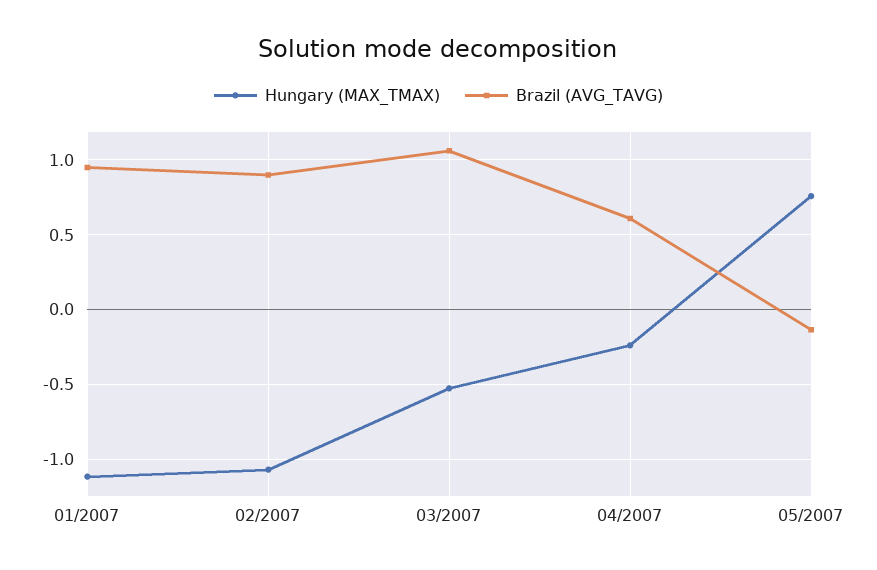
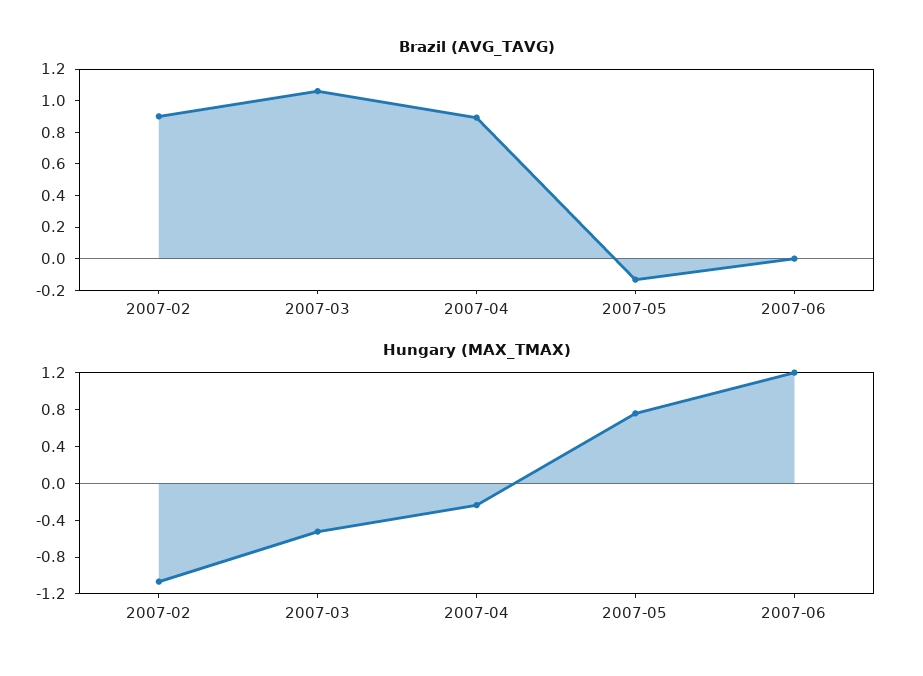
Hungary (MAX_TMAX), 01/2007: -1.1 -> none
Brazil (AVG_TAVG), 01/2007: 0.95 -> none
Brazil (AVG_TAVG), 04/2007: 0.6 -> 0.9
Brazil (AVG_TAVG), 2007-06: none -> 0
Hungary (MAX_TMAX), 2007-06: none -> 1.2

